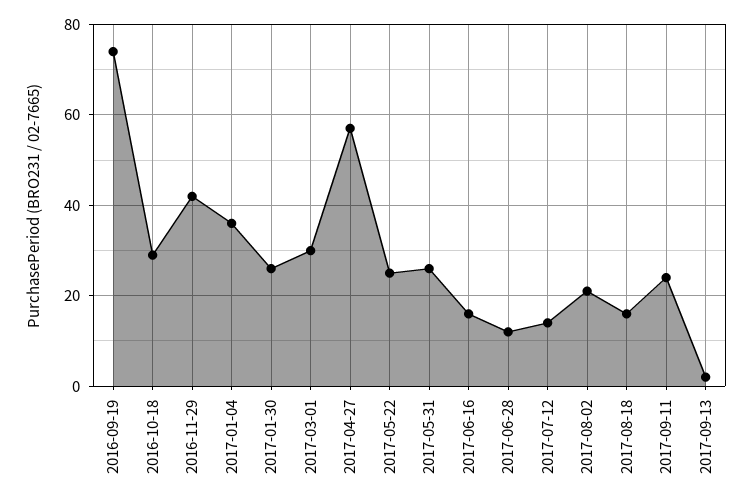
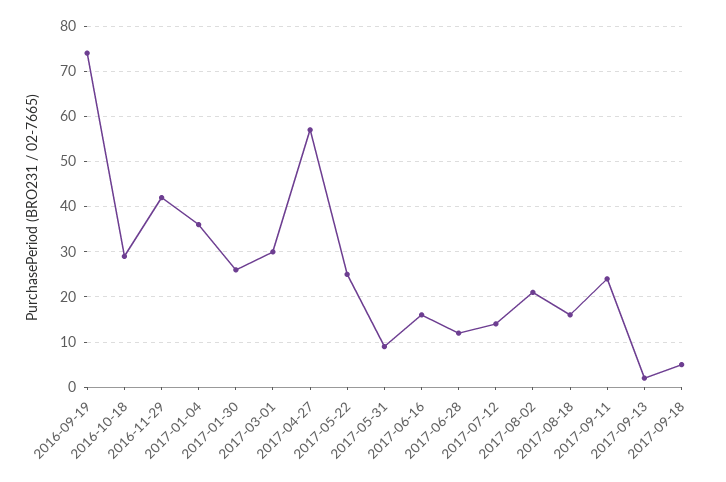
2017-05-31: 25 -> 10
2017-09-18: none -> 5

